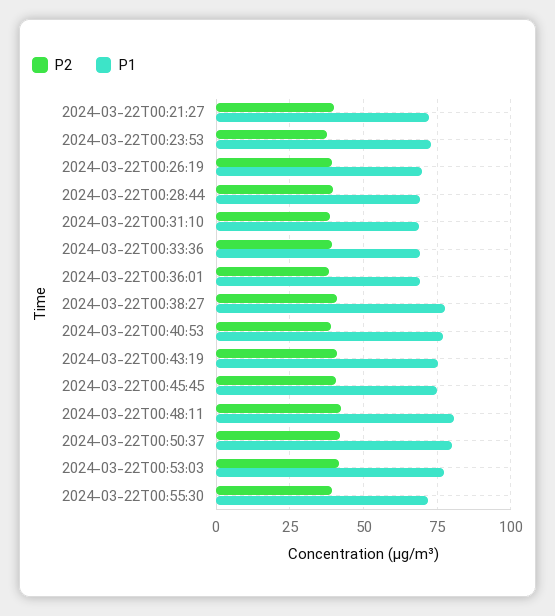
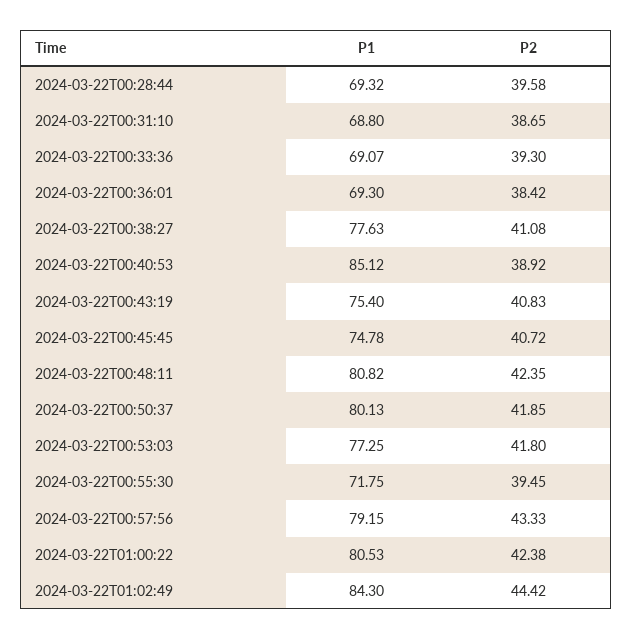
P2, 2024-03-22T00:21:27: 40 -> none
P1, 2024-03-22T00:21:27: 72.5 -> none
P2, 2024-03-22T00:23:53: 37.5 -> none
P1, 2024-03-22T00:23:53: 72.5 -> none
P2, 2024-03-22T00:26:19: 40 -> none
P1, 2024-03-22T00:26:19: 70 -> none
P1, 2024-03-22T00:40:53: 77.5 -> 85.12
P1, 2024-03-22T00:57:56: none -> 79.15
P2, 2024-03-22T00:57:56: none -> 43.33
P1, 2024-03-22T01:00:22: none -> 80.53
P2, 2024-03-22T01:00:22: none -> 42.38
P1, 2024-03-22T01:02:49: none -> 84.3
P2, 2024-03-22T01:02:49: none -> 44.42

